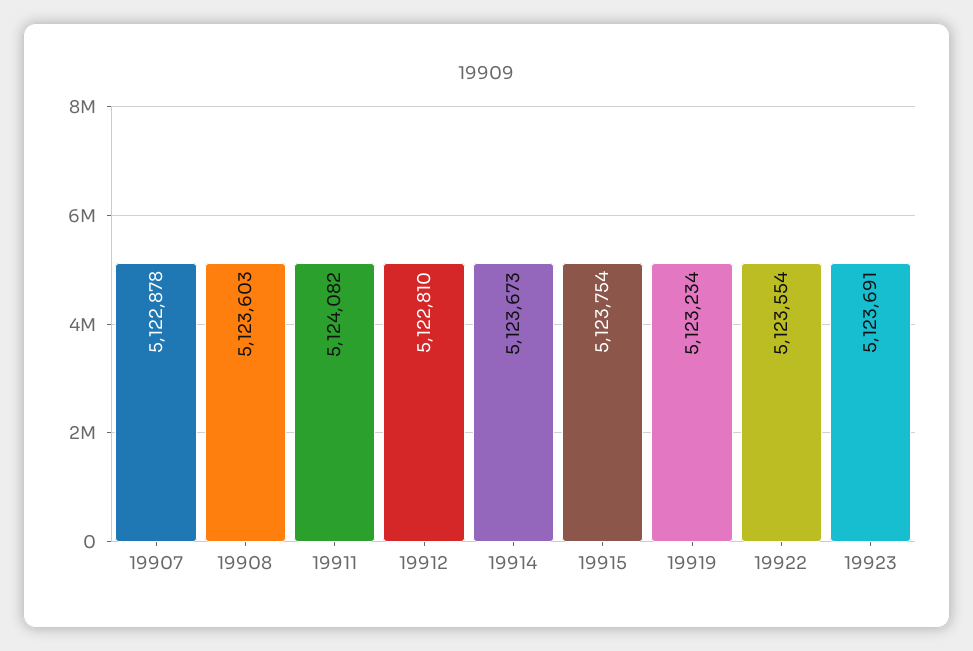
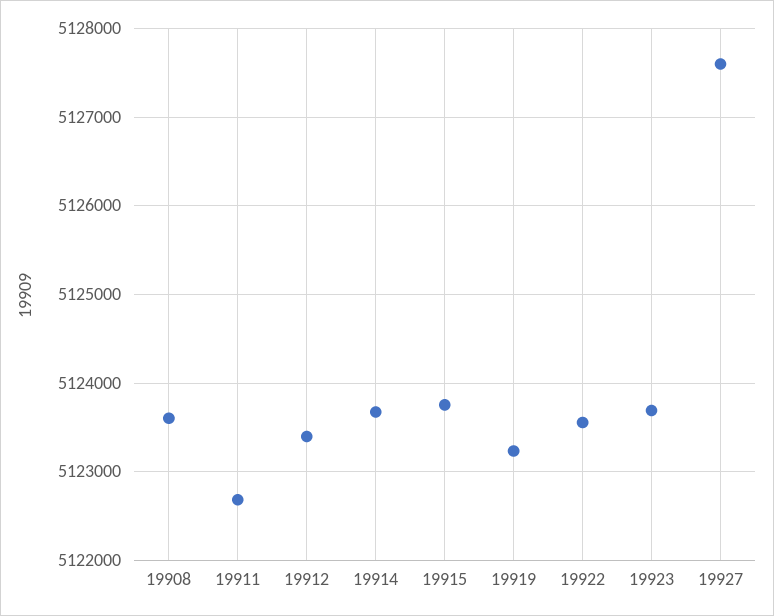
19907: 5122878 -> none
19911: 5124082 -> 5122700
19912: 5122810 -> 5123400
19927: none -> 5127600

